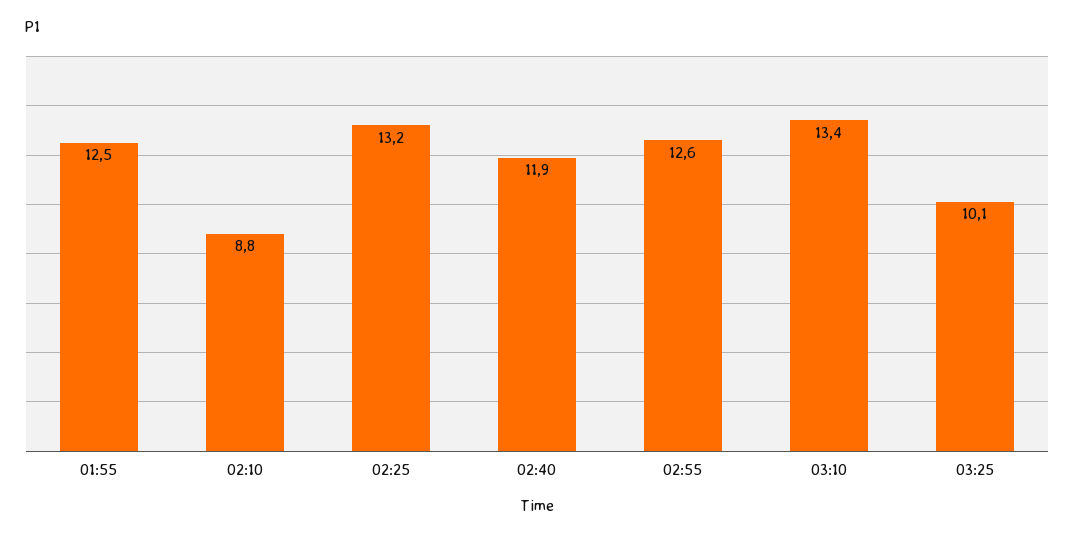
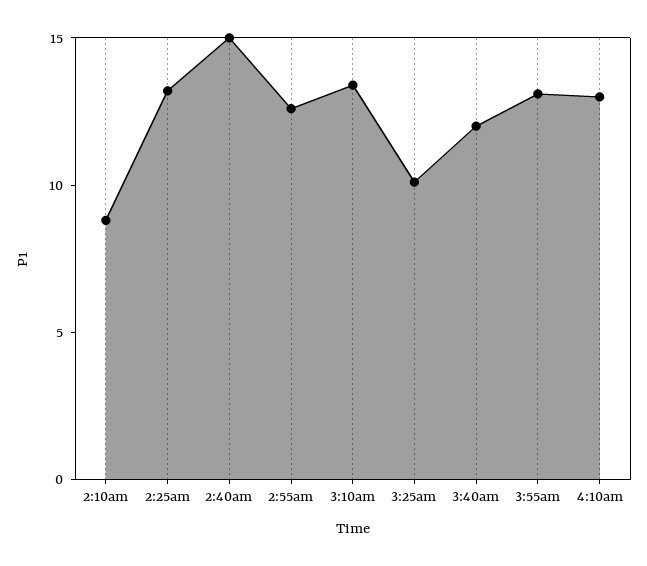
01:55: 12.5 -> none
02:40: 11.9 -> 15
3:40am: none -> 12
3:55am: none -> 13
4:10am: none -> 13

